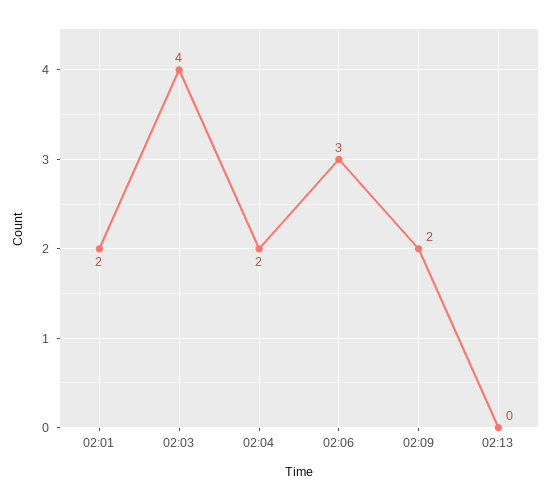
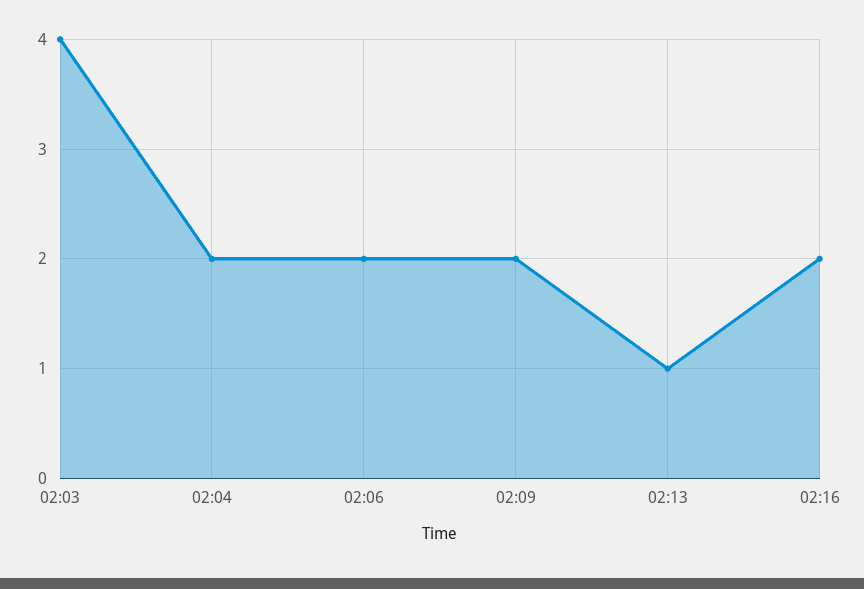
02:01: 2 -> none
02:06: 3 -> 2
02:13: 0 -> 1
02:16: none -> 2

